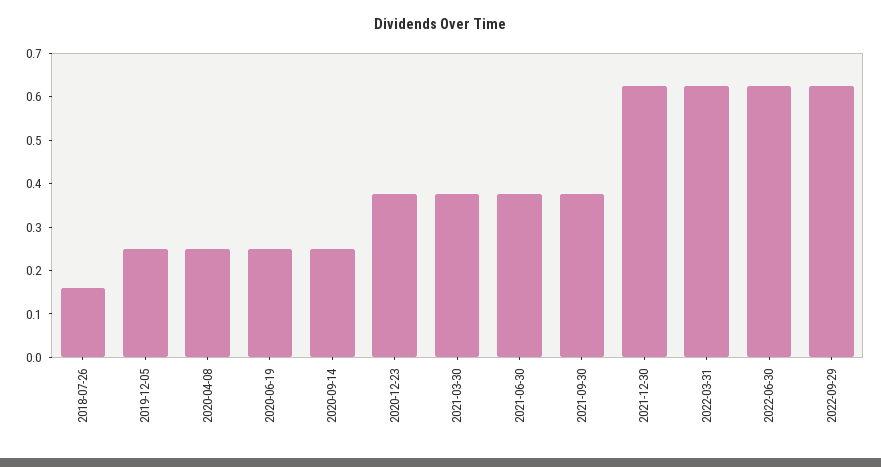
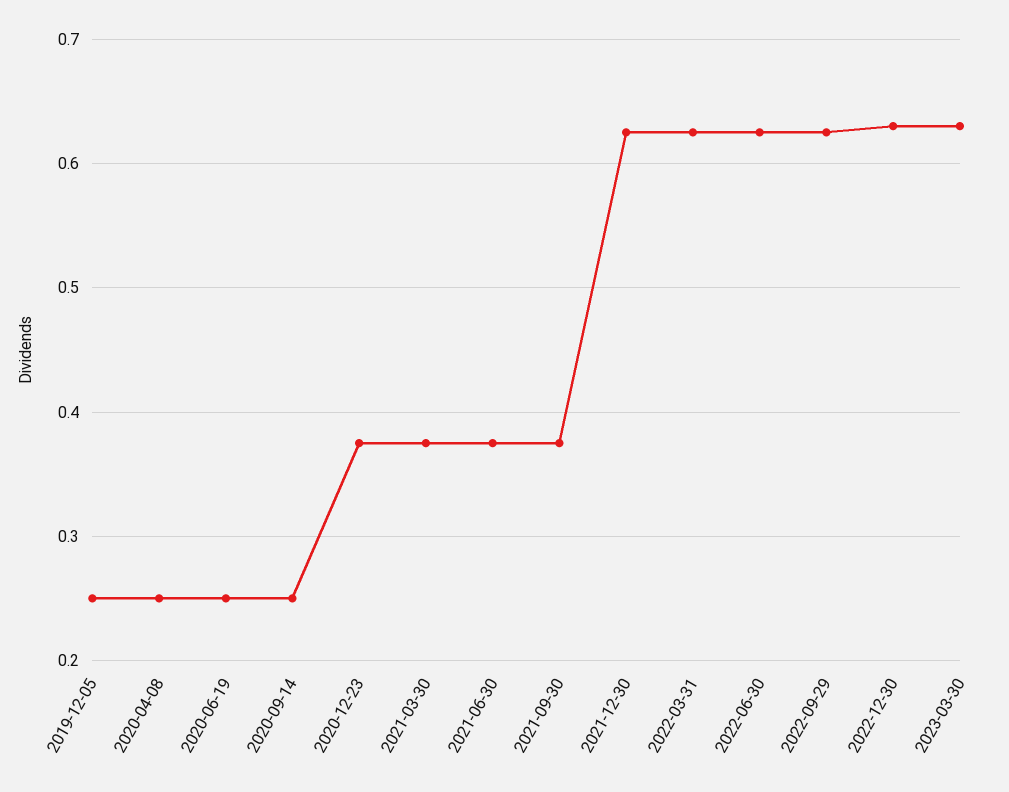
2018-07-26: 0.16 -> none
2022-12-30: none -> 0.63
2023-03-30: none -> 0.63

